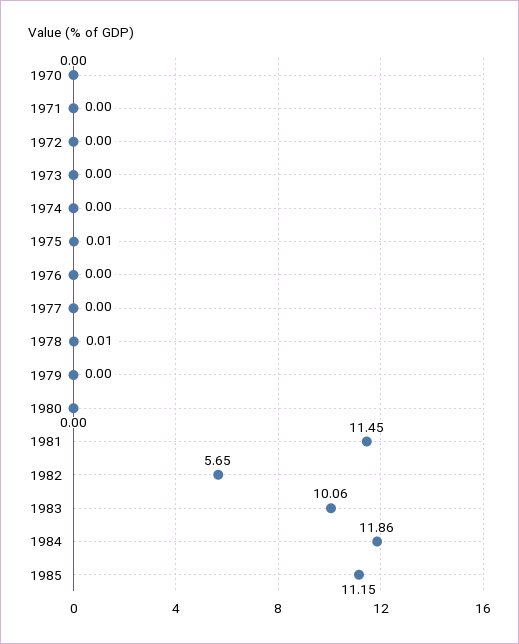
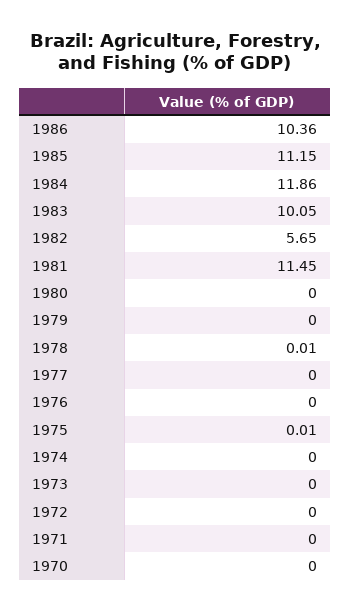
1983: 10.06 -> 10.05
1986: none -> 10.36

